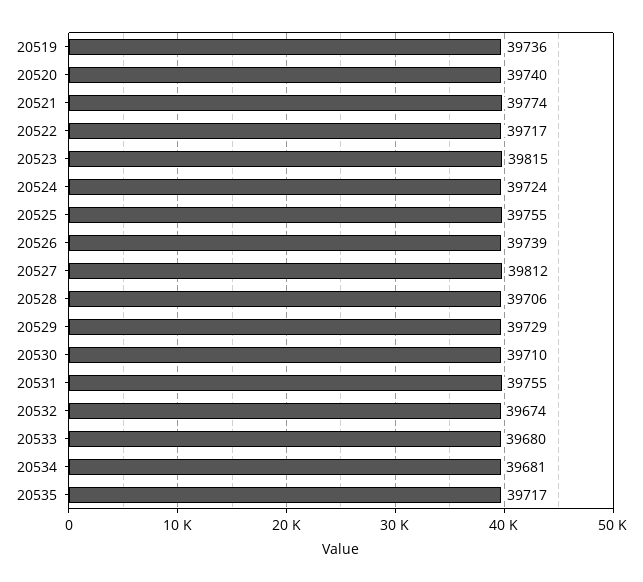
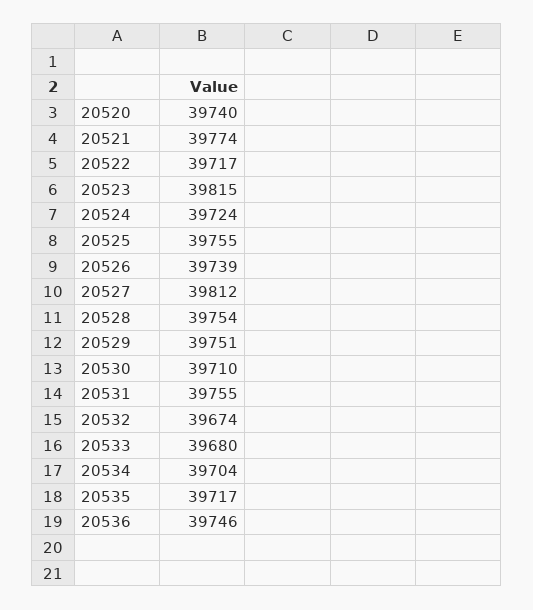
20519: 39736 -> none
20528: 39706 -> 39754
20529: 39729 -> 39751
20534: 39681 -> 39704
20536: none -> 39746

